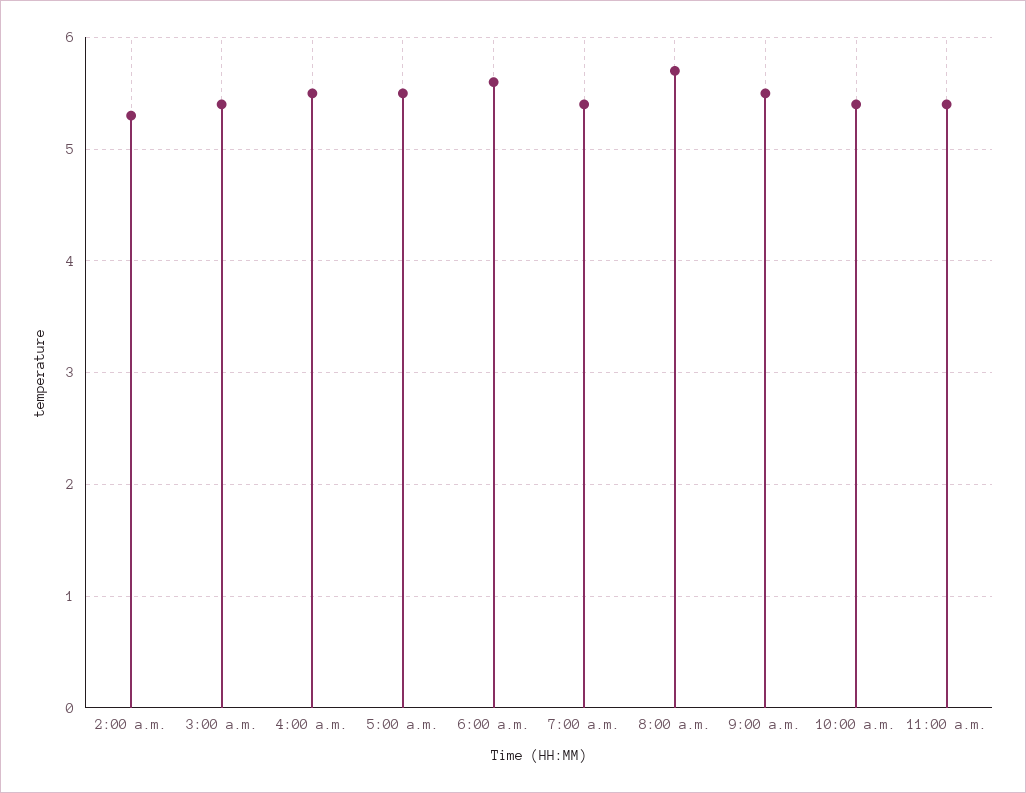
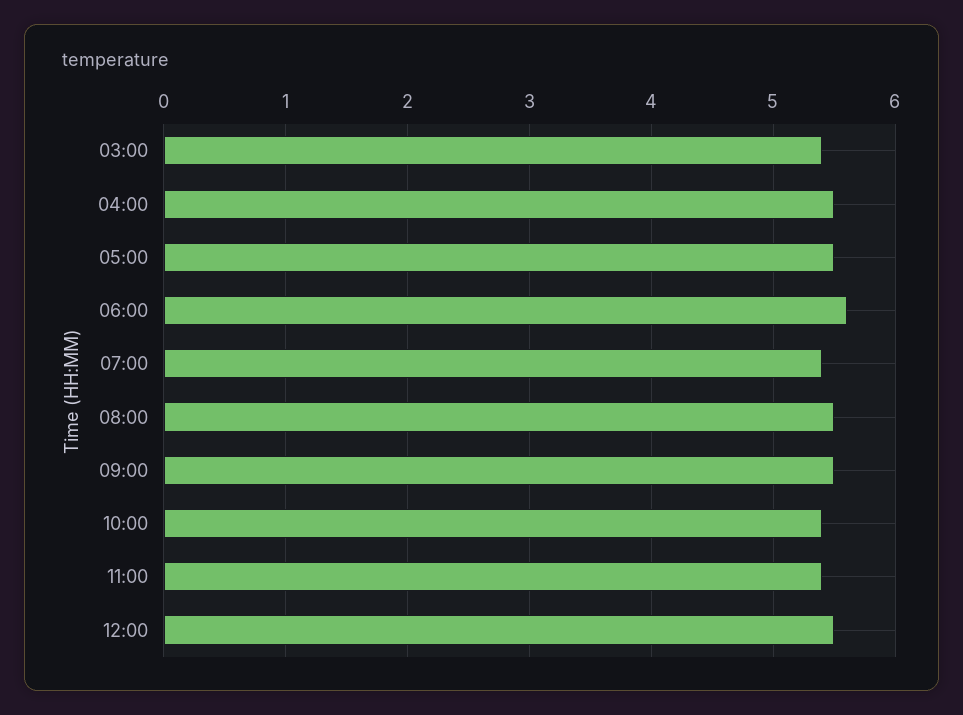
2:00 a.m.: 5.3 -> none
8:00 a.m.: 5.7 -> 5.5
12:00: none -> 5.5

